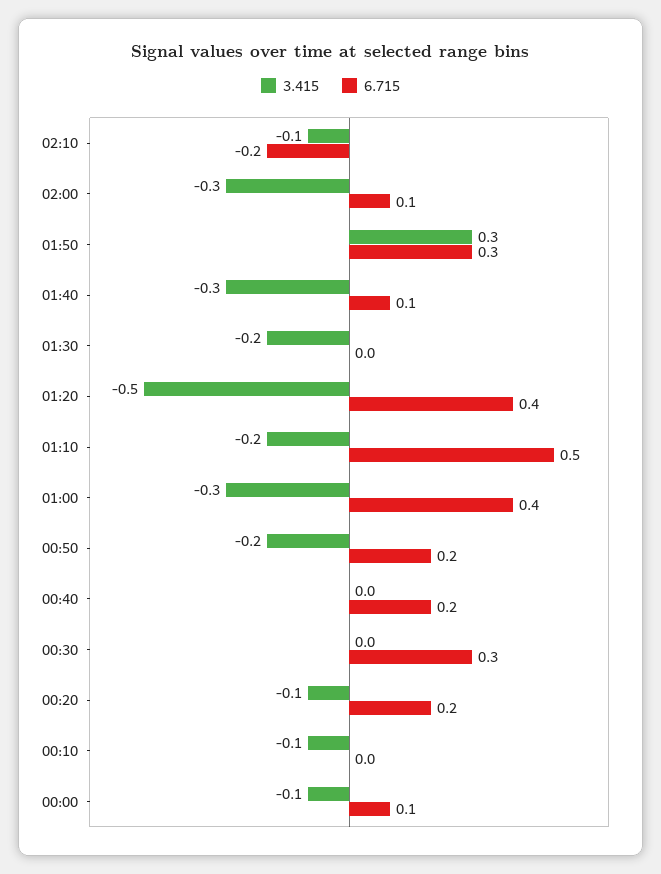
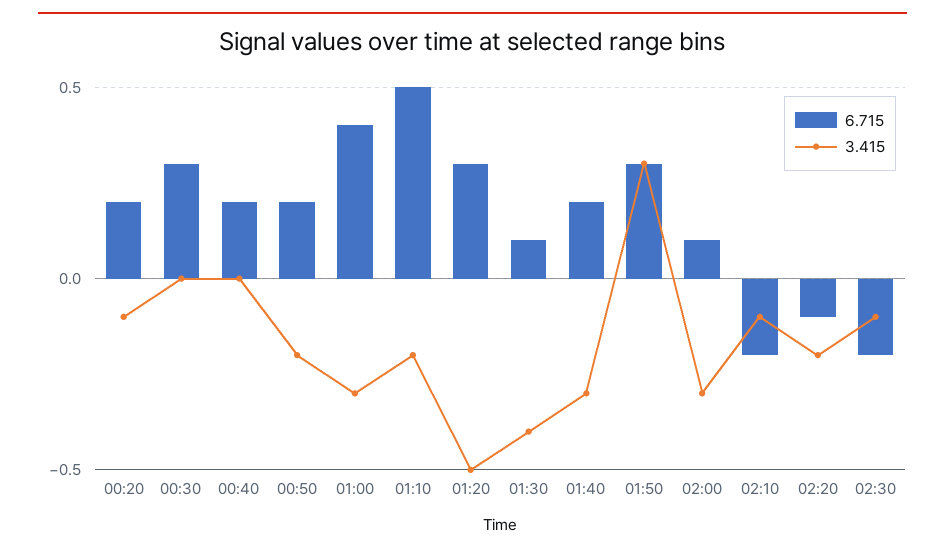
6.715, 01:40: 0.1 -> 0.2
3.415, 01:30: -0.2 -> -0.4
6.715, 01:30: 0 -> 0.1
6.715, 01:20: 0.4 -> 0.3
3.415, 00:10: -0.1 -> none
6.715, 00:10: 0 -> none
3.415, 00:00: -0.1 -> none
6.715, 00:00: 0.1 -> none
6.715, 02:20: none -> -0.1
3.415, 02:20: none -> -0.2
6.715, 02:30: none -> -0.2
3.415, 02:30: none -> -0.1

